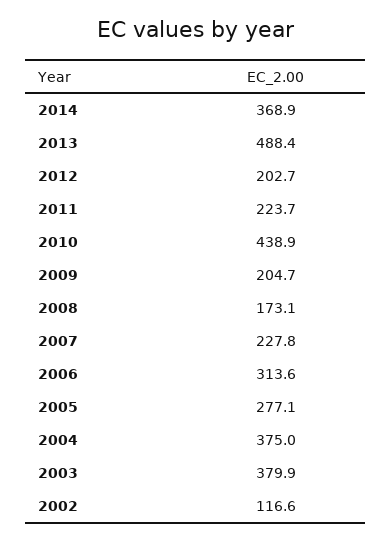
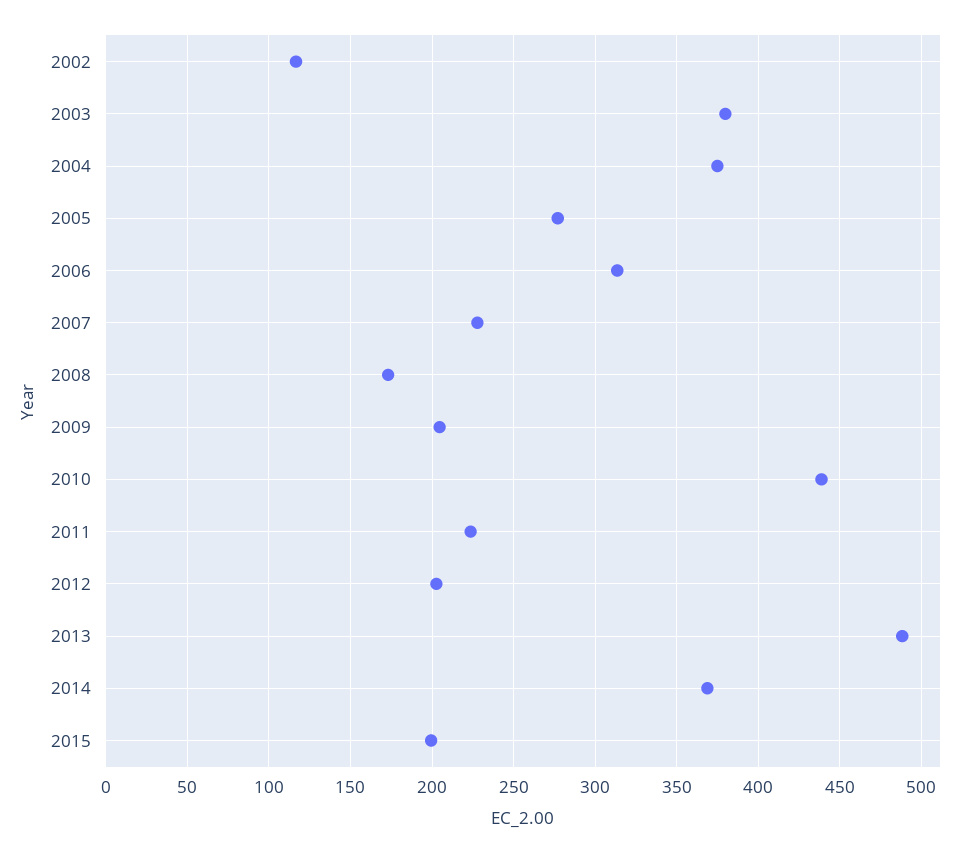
2015: none -> 200

